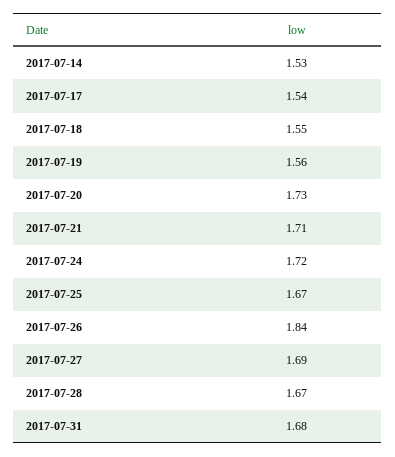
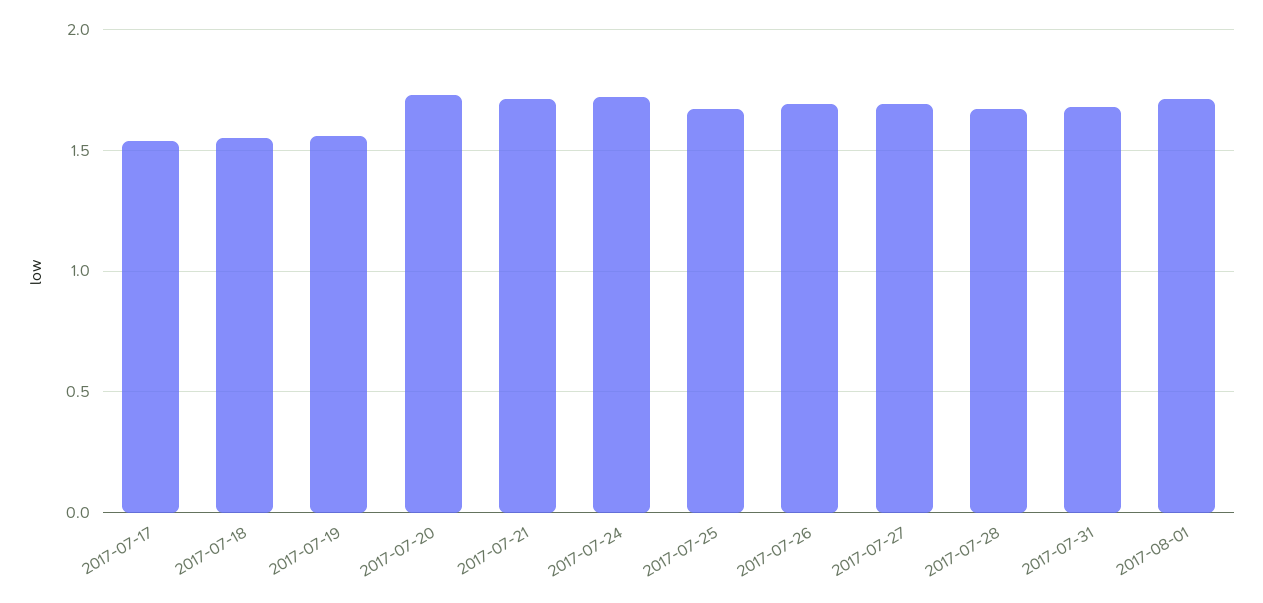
2017-07-14: 1.53 -> none
2017-07-26: 1.84 -> 1.7
2017-08-01: none -> 1.7

